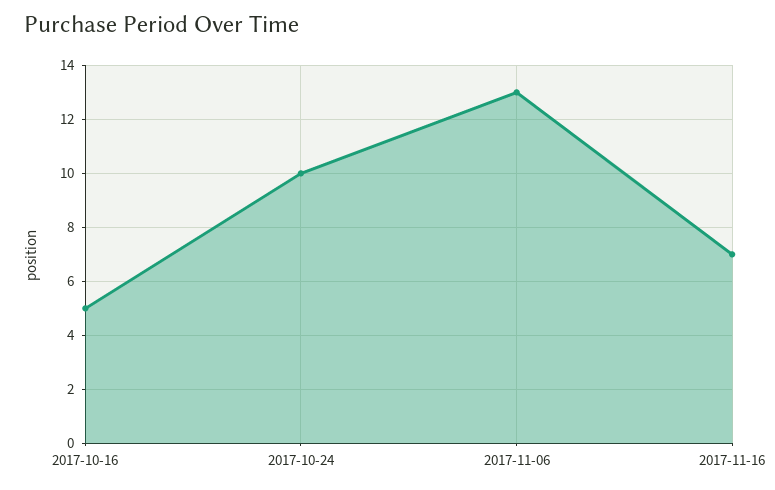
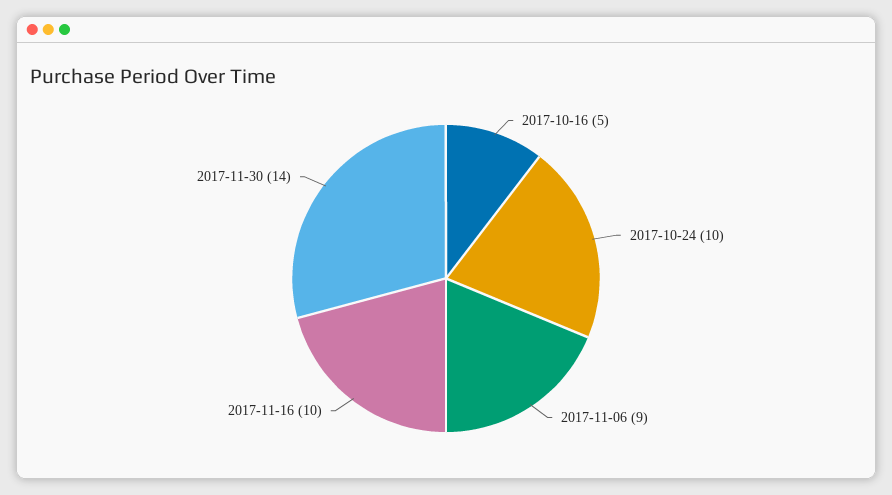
2017-11-06: 13 -> 9
2017-11-16: 7 -> 10
2017-11-30: none -> 14

